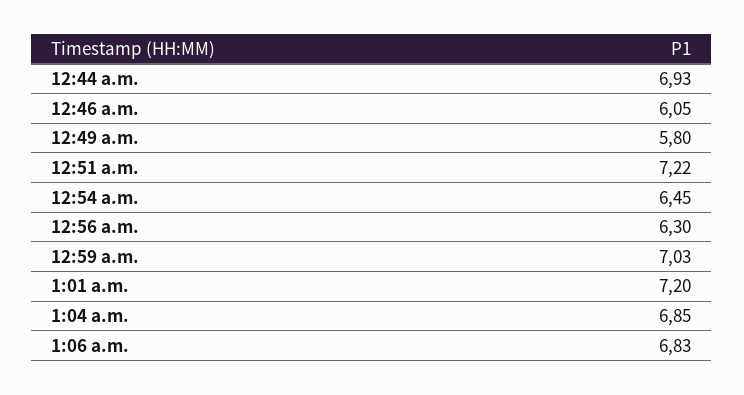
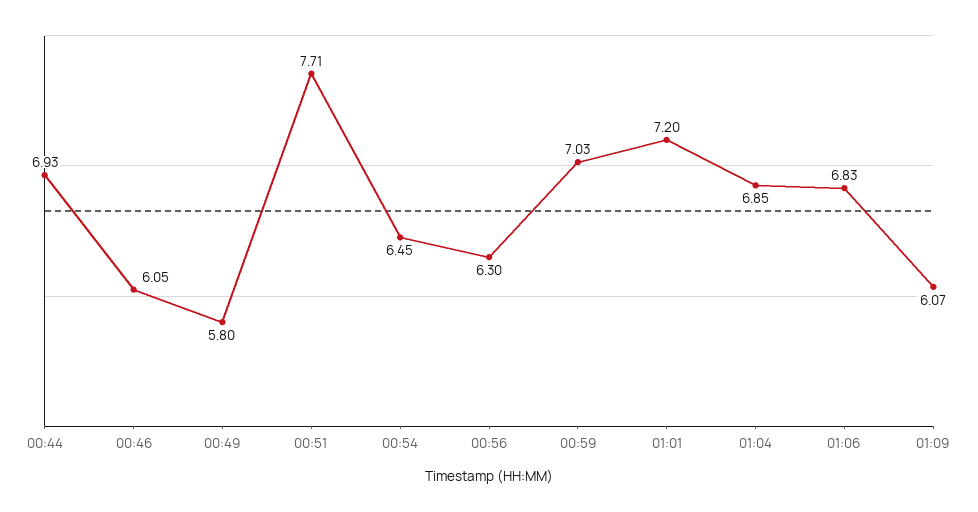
12:51 a.m.: 7.22 -> 7.71
01:09: none -> 6.07

